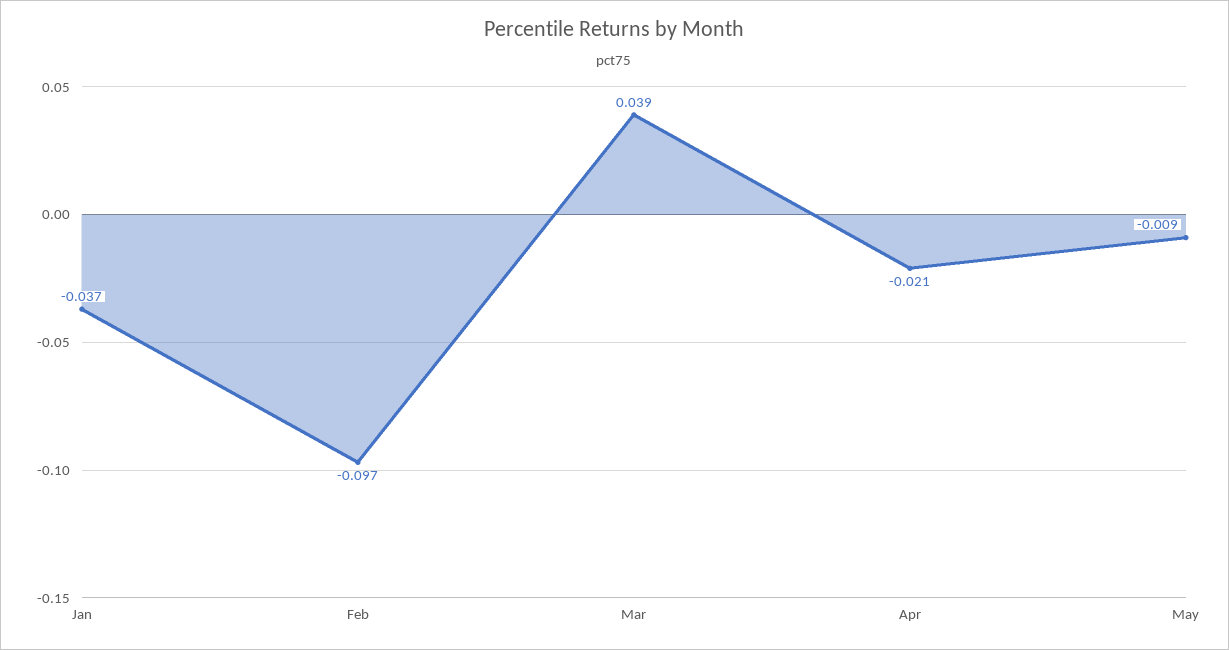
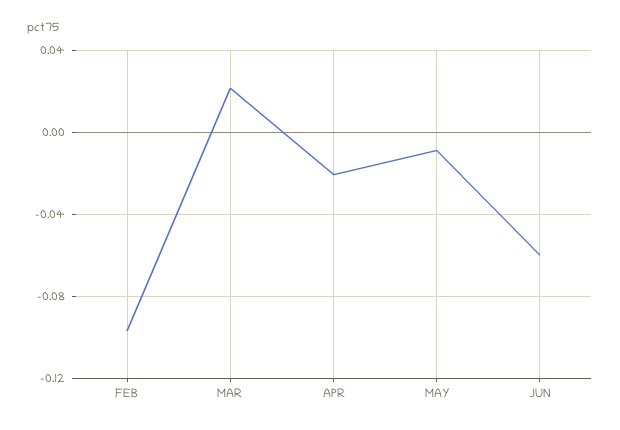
Jan: -0.037 -> none
Mar: 0.039 -> 0.02
JUN: none -> -0.06

